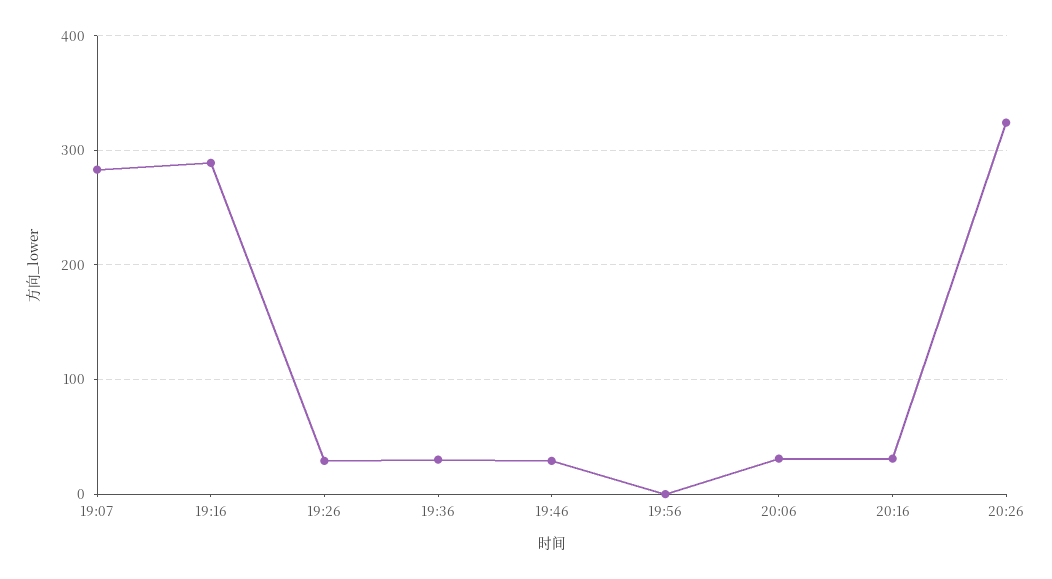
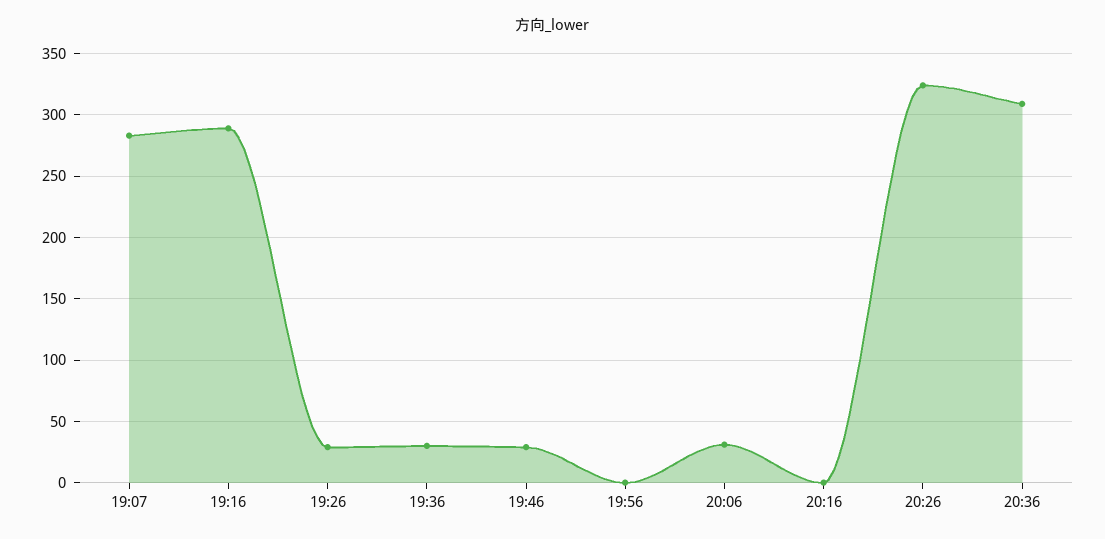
20:16: 30 -> 0
20:36: none -> 310

